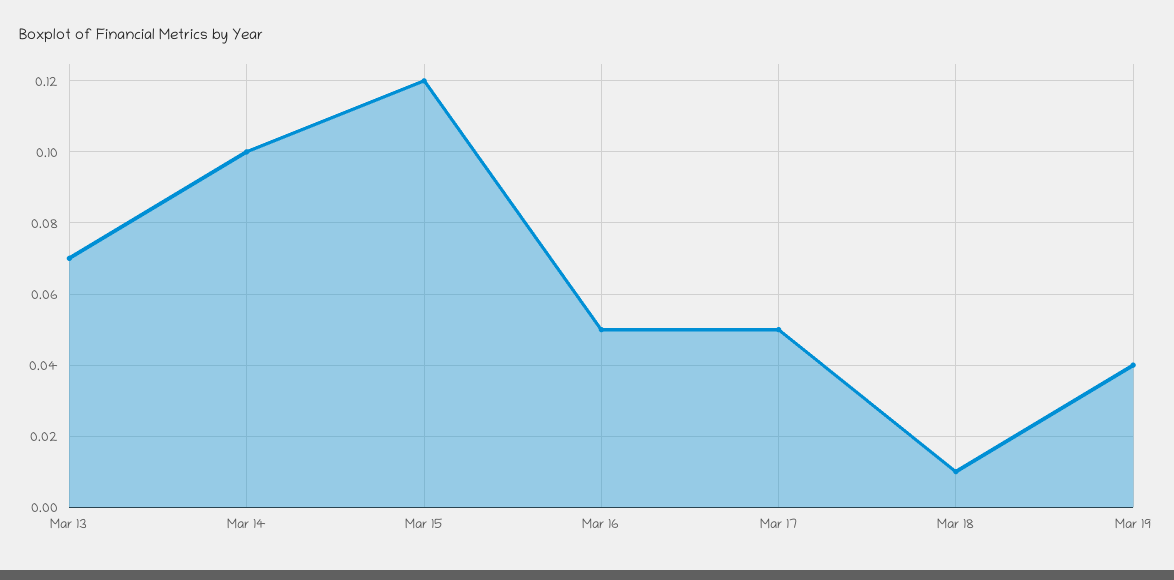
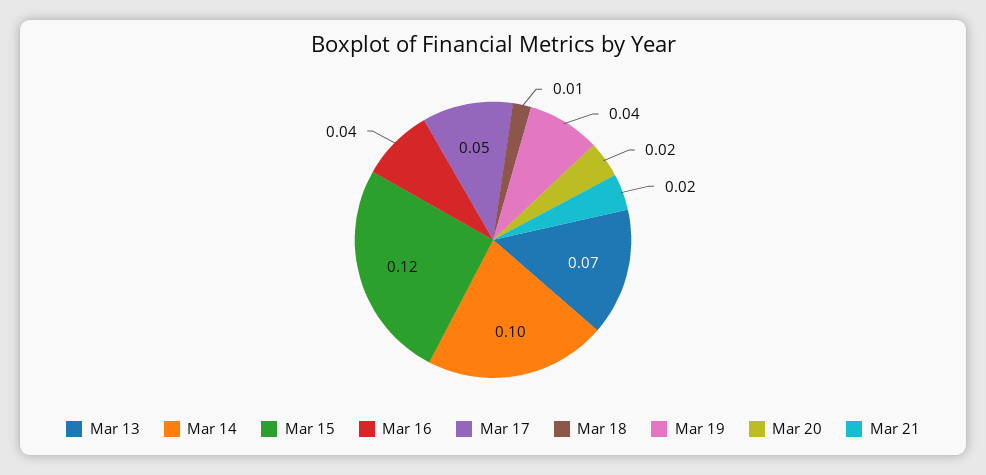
Mar 16: 0.05 -> 0.04
Mar 20: none -> 0.02
Mar 21: none -> 0.02

